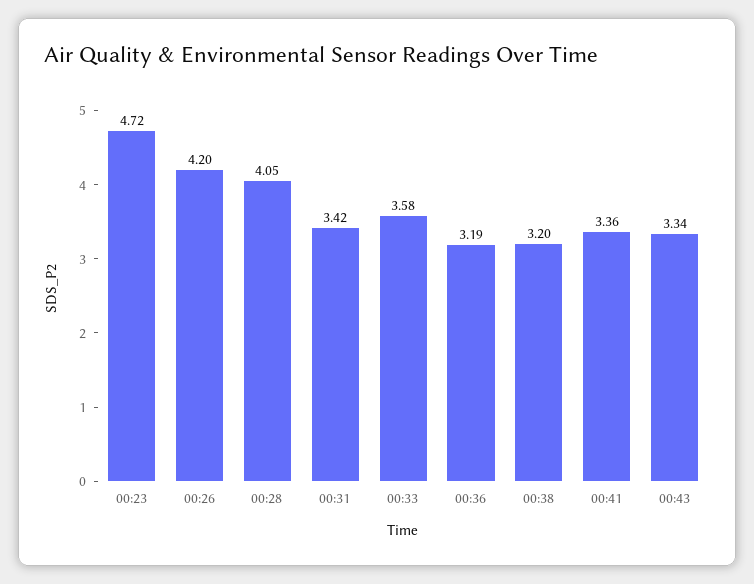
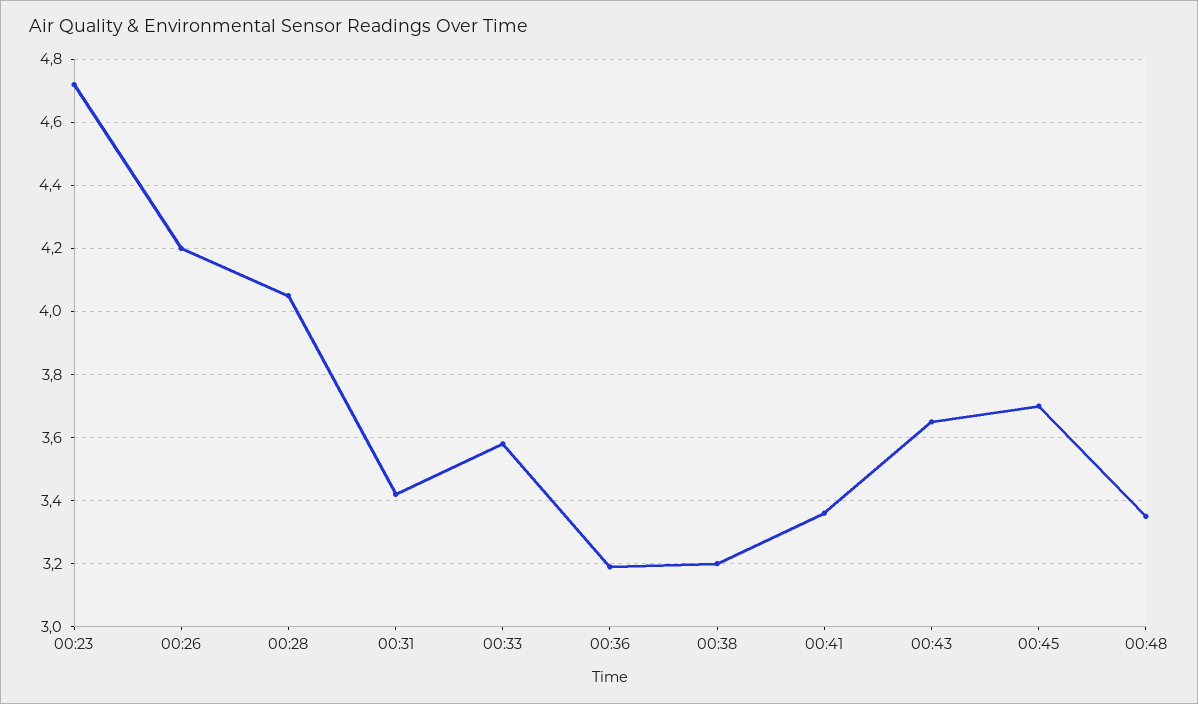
00:43: 3.34 -> 3.65
00:45: none -> 3.7
00:48: none -> 3.35

